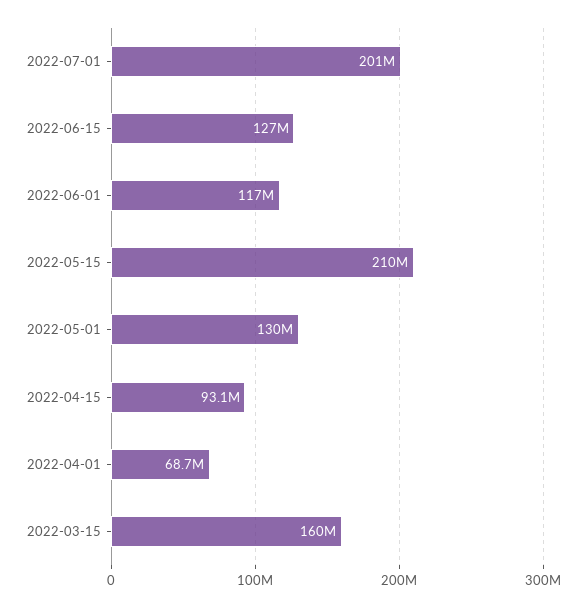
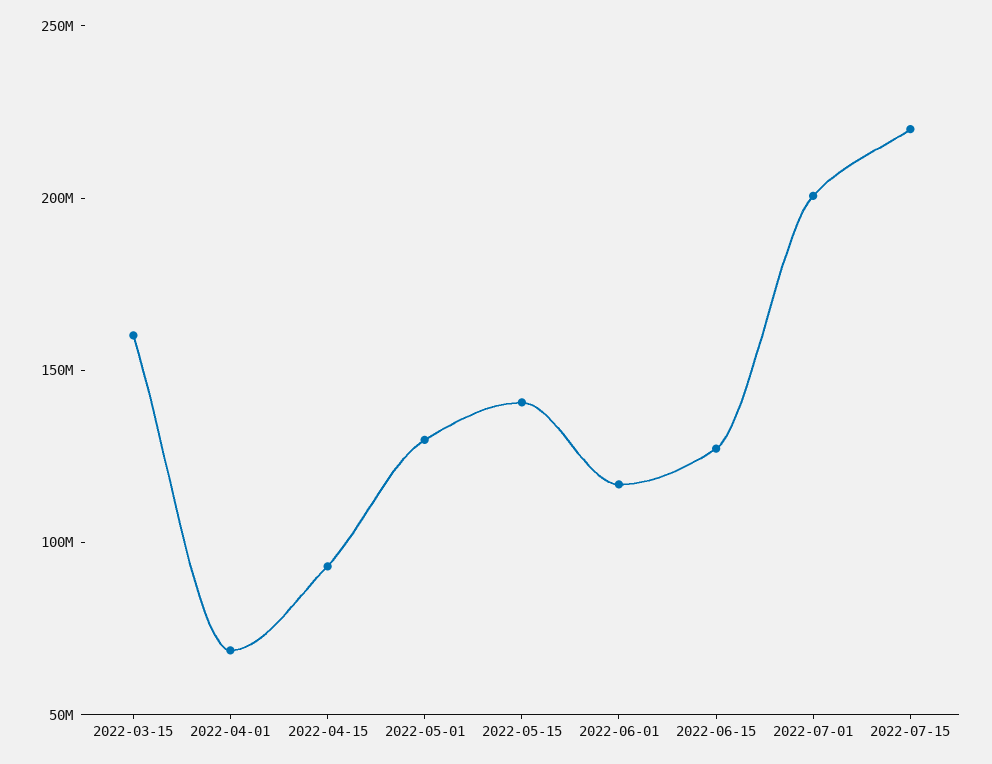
2022-05-15: 210000000 -> 140000000
2022-07-15: none -> 220000000

